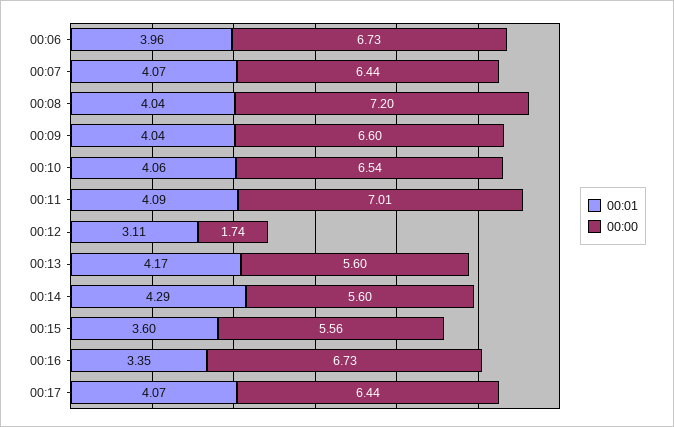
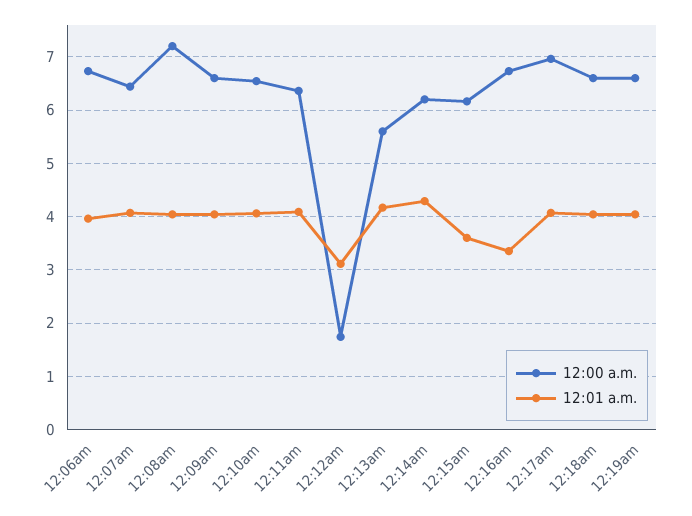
00:00, 00:11: 7.01 -> 6.4
00:00, 00:14: 5.6 -> 6.2
00:00, 00:15: 5.56 -> 6.2
00:00, 00:17: 6.44 -> 7
00:00, 12:18am: none -> 6.6
00:01, 12:18am: none -> 4
00:00, 12:19am: none -> 6.6
00:01, 12:19am: none -> 4

